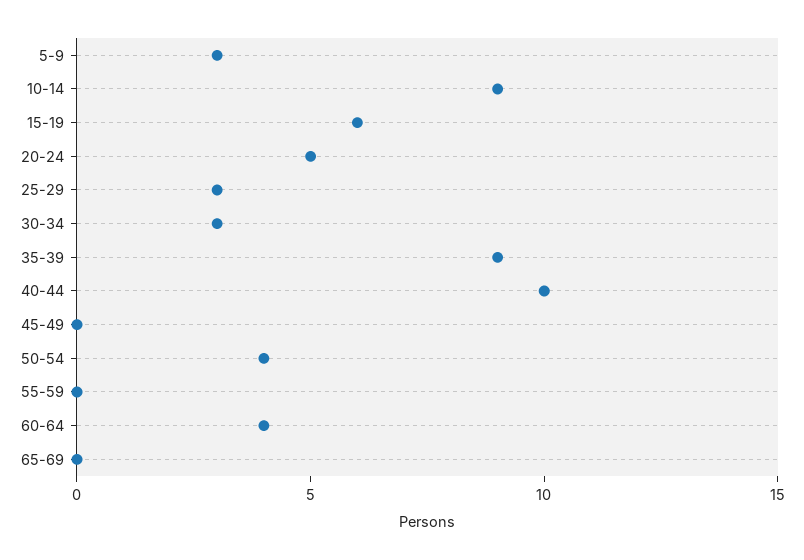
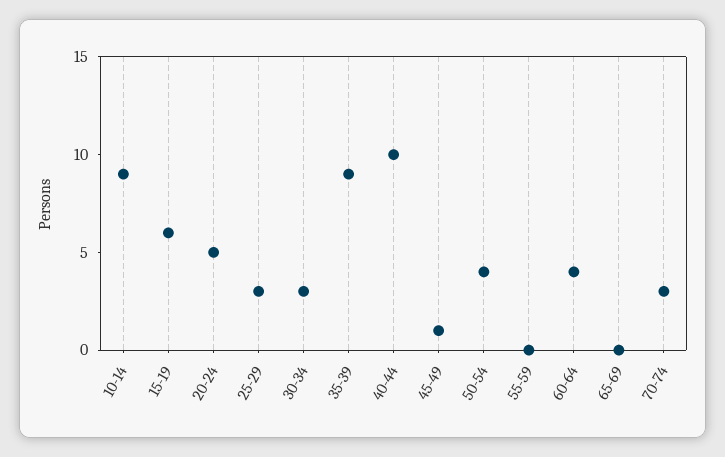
5-9: 3 -> none
45-49: 0 -> 1
70-74: none -> 3

